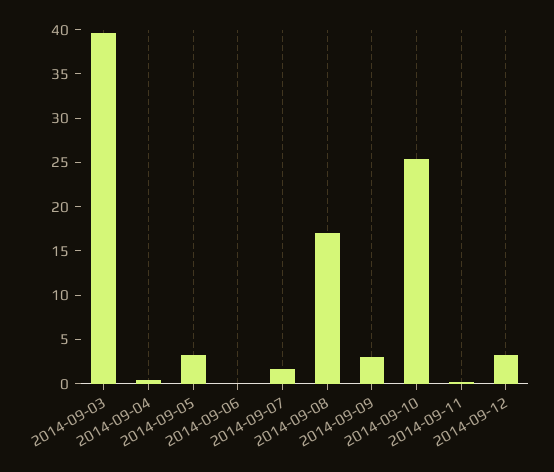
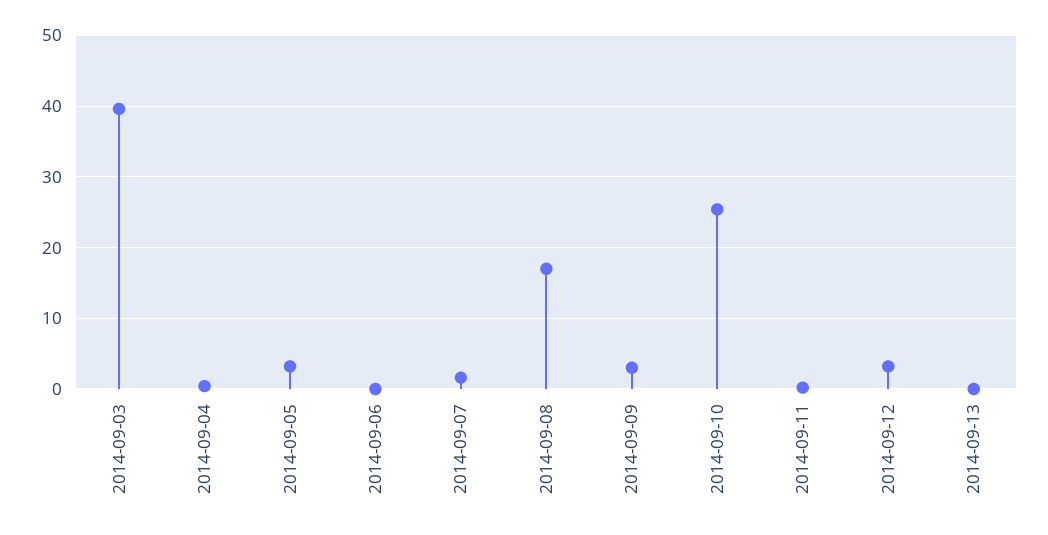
2014-09-13: none -> 0

